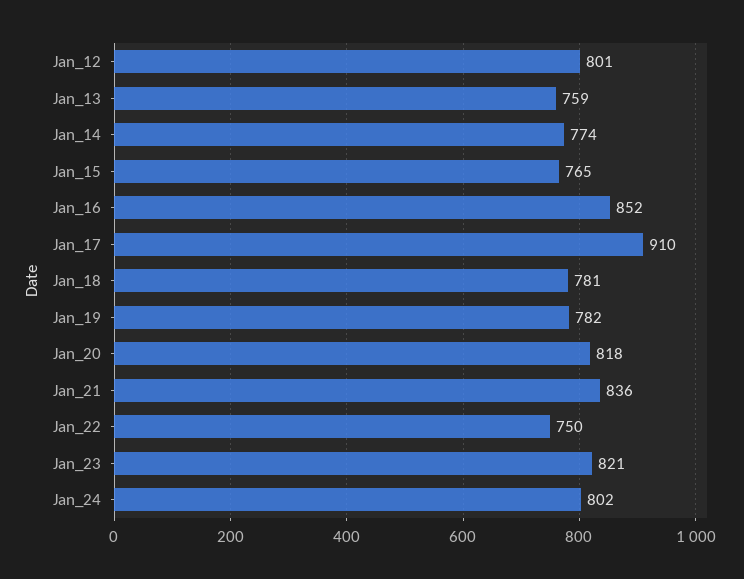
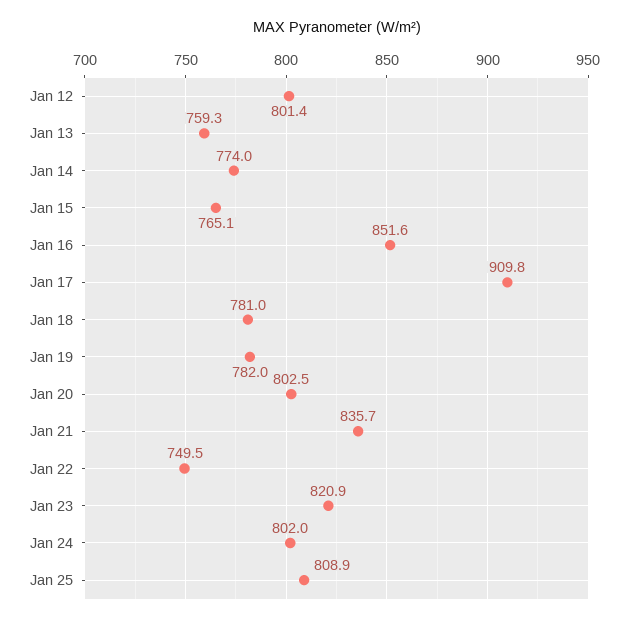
Jan_20: 818 -> 802.5
Jan 25: none -> 808.9

